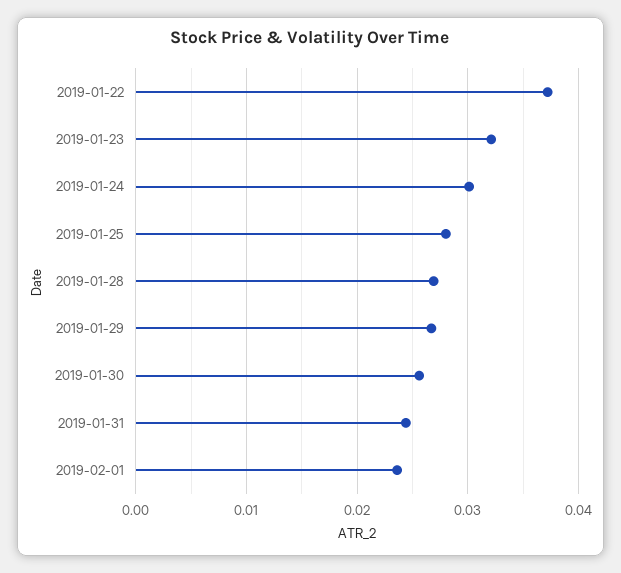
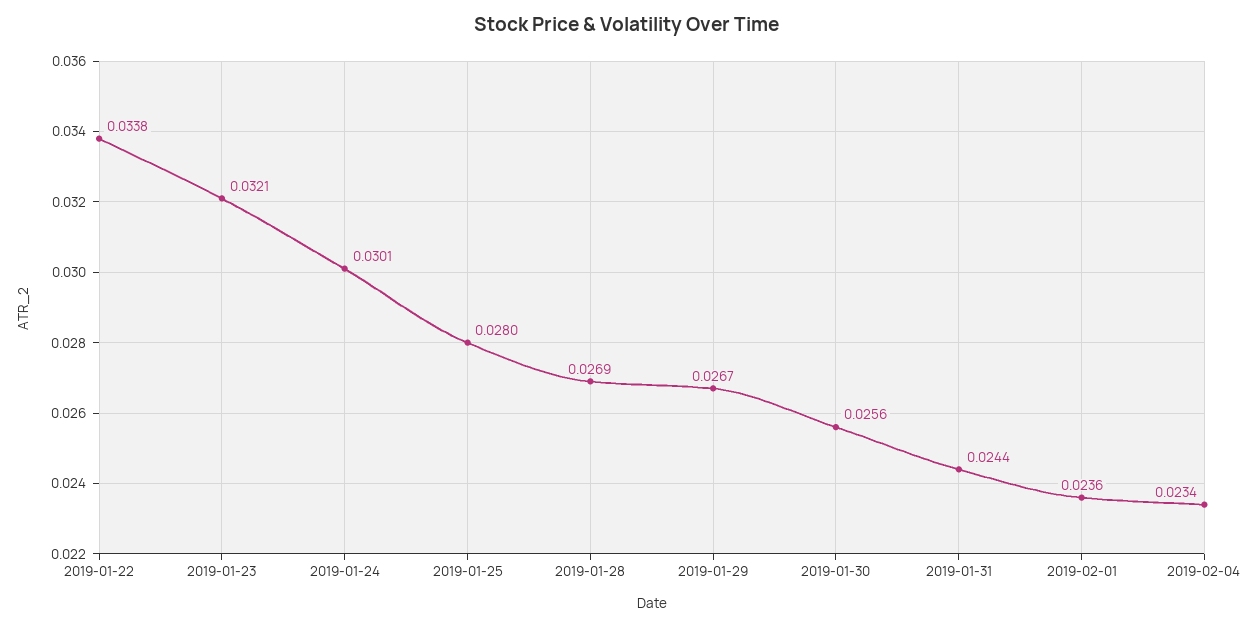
2019-01-22: 0.037 -> 0.0338
2019-02-04: none -> 0.0234

